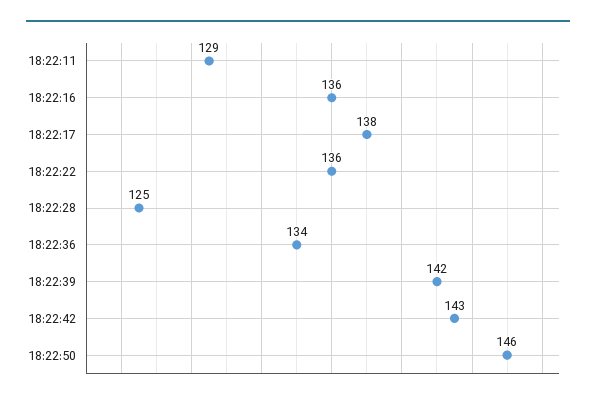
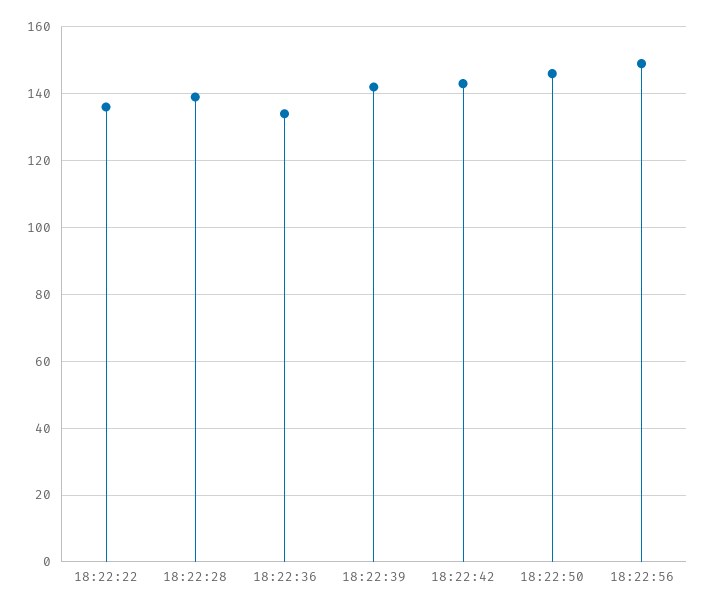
18:22:11: 129 -> none
18:22:16: 136 -> none
18:22:17: 138 -> none
18:22:28: 125 -> 140
18:22:56: none -> 150

